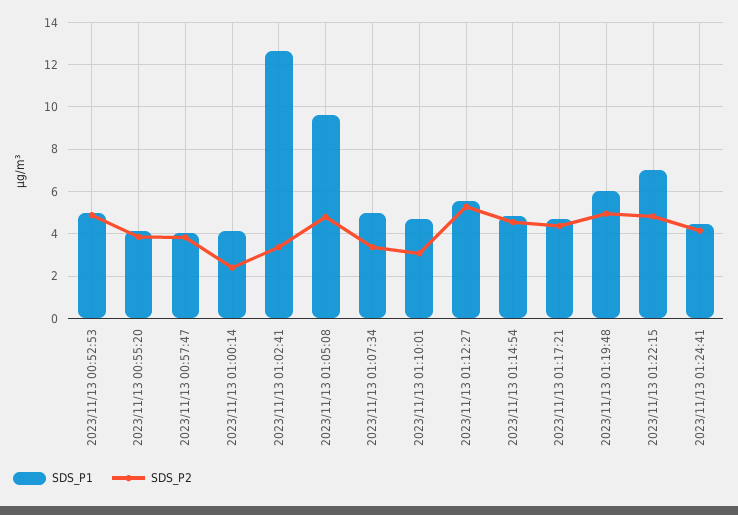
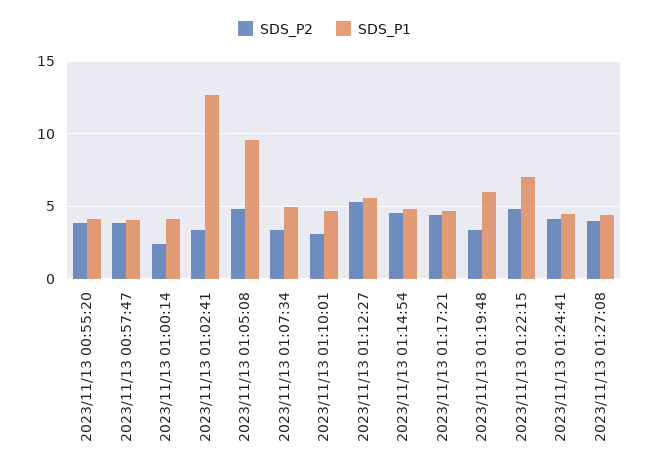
SDS_P1, 2023/11/13 00:52:53: 5 -> none
SDS_P2, 2023/11/13 00:52:53: 5 -> none
SDS_P2, 2023/11/13 01:19:48: 5 -> 3.5
SDS_P2, 2023/11/13 01:27:08: none -> 4
SDS_P1, 2023/11/13 01:27:08: none -> 4.5

